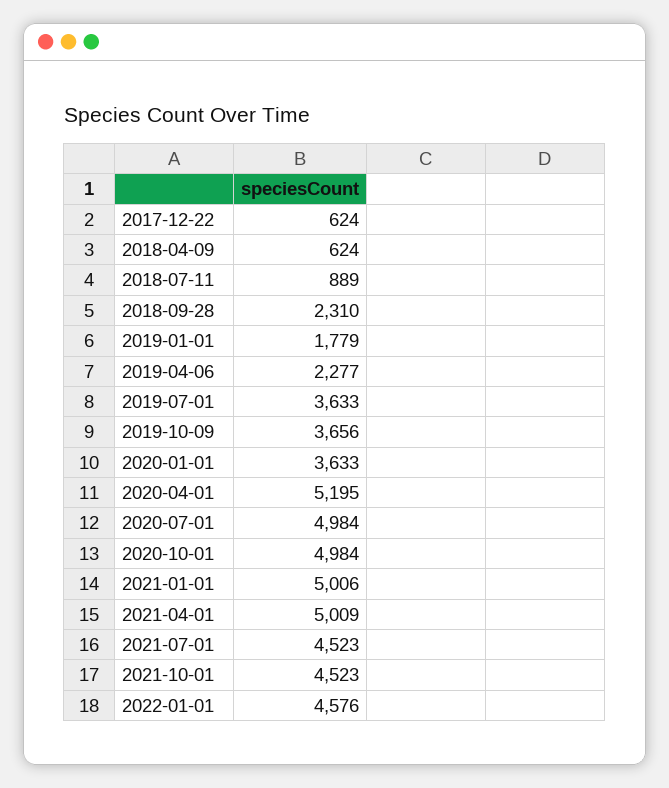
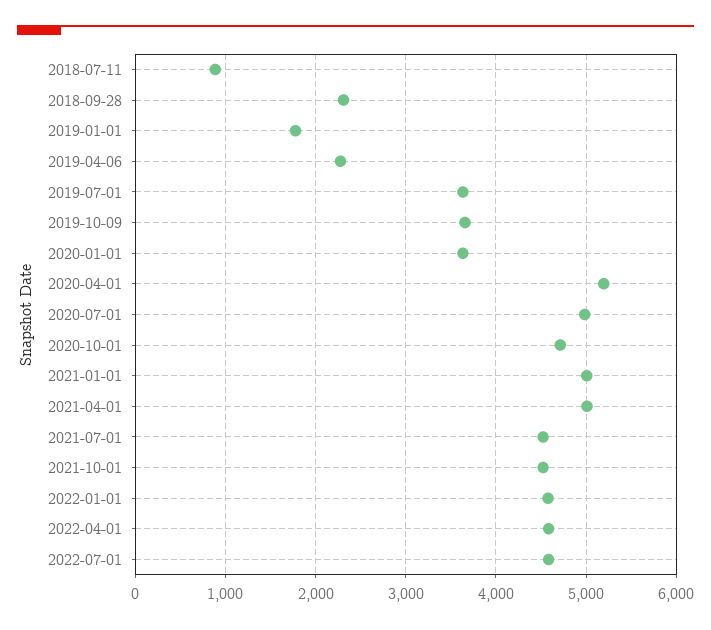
2017-12-22: 624 -> none
2018-04-09: 624 -> none
2020-10-01: 4984 -> 4700
2022-04-01: none -> 4600
2022-07-01: none -> 4600

